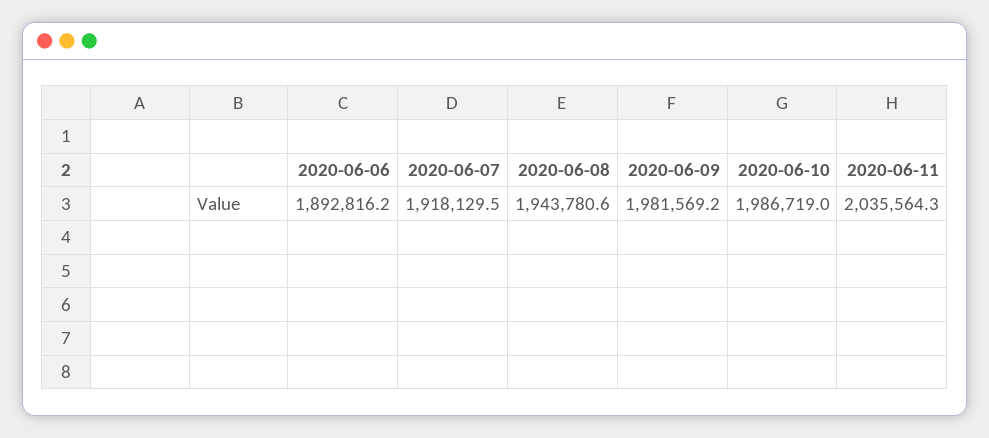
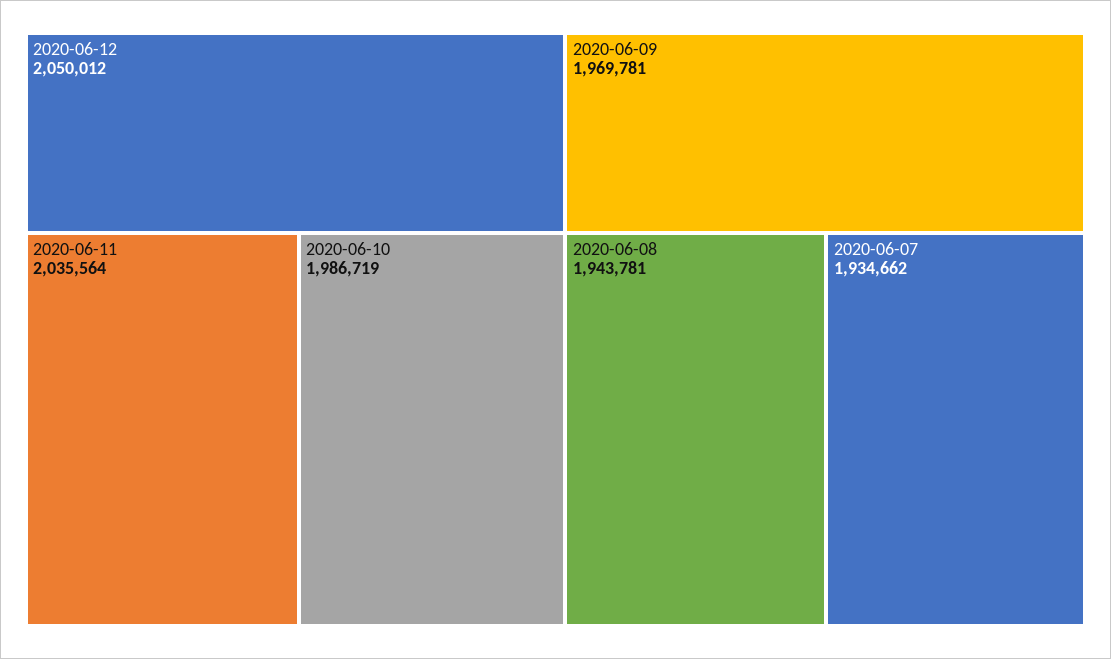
2020-06-06: 1892816.2 -> none
2020-06-07: 1918129.5 -> 1934662
2020-06-09: 1981569.2 -> 1969781
2020-06-12: none -> 2050012

